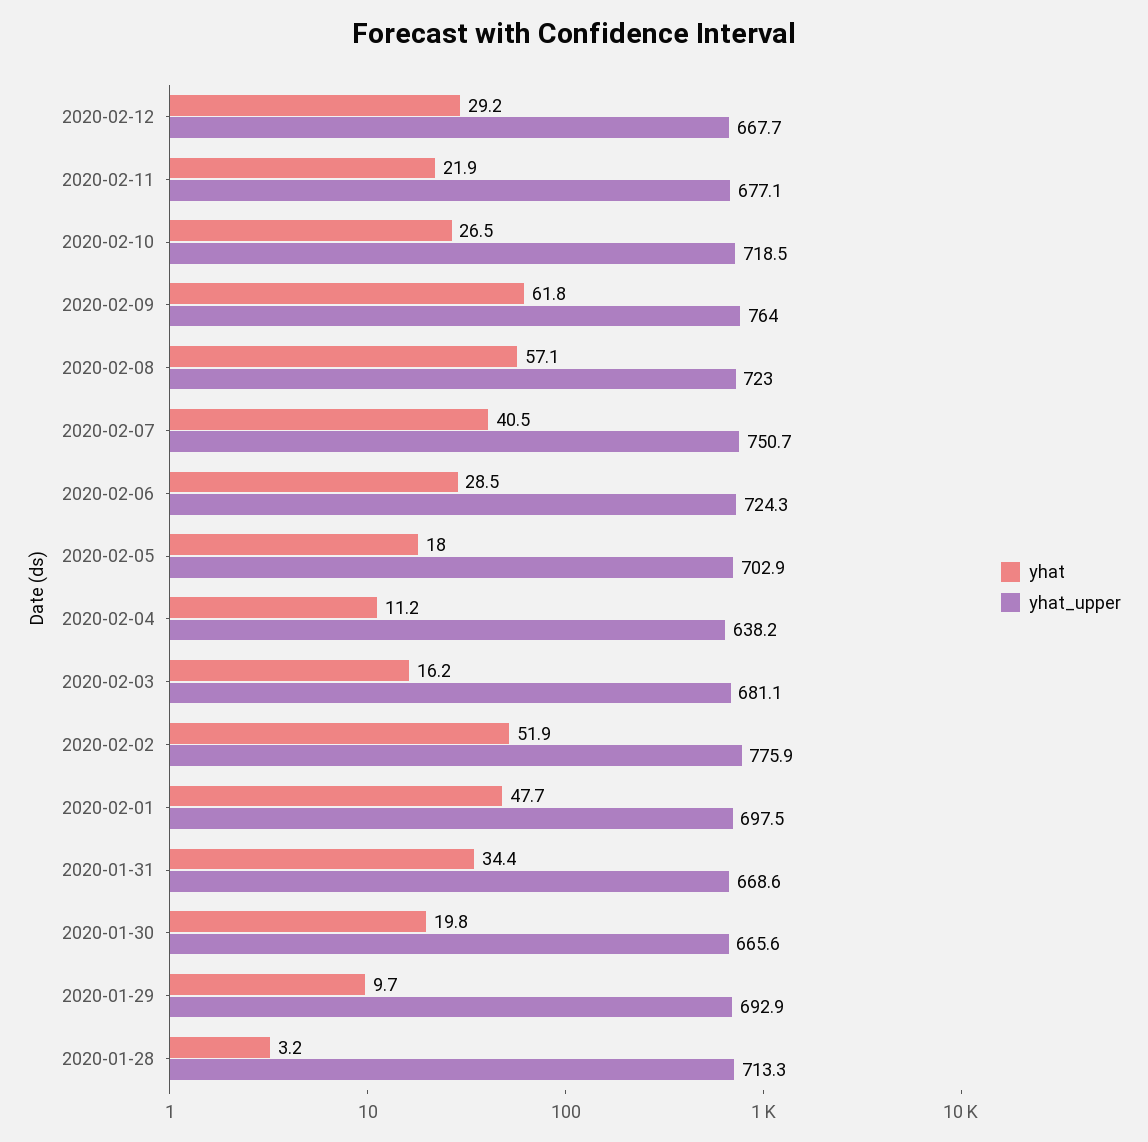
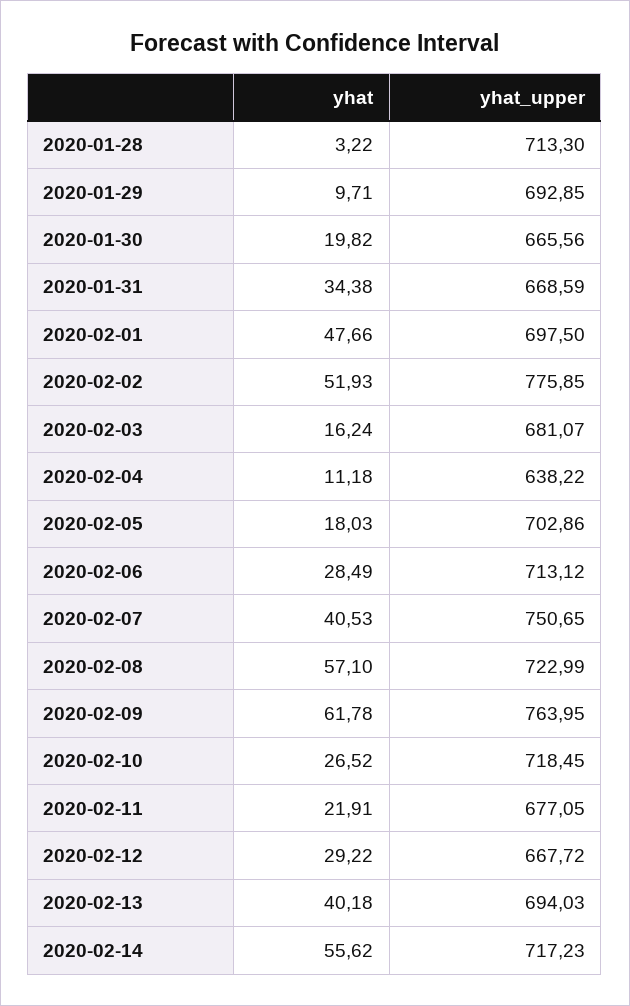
yhat_upper, 2020-02-06: 724.3 -> 713.12
yhat, 2020-02-13: none -> 40.18
yhat_upper, 2020-02-13: none -> 694.03
yhat, 2020-02-14: none -> 55.62
yhat_upper, 2020-02-14: none -> 717.23

